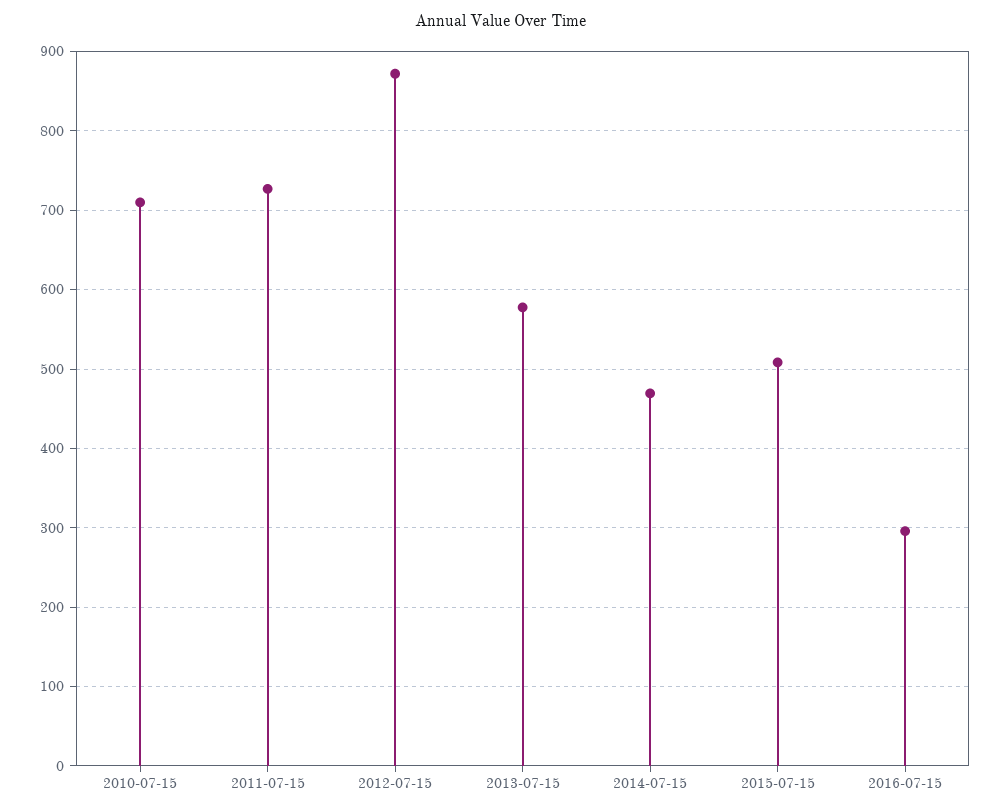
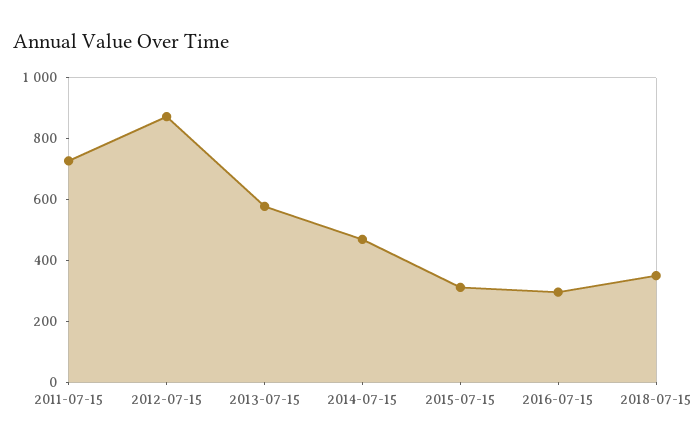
2010-07-15: 710 -> none
2015-07-15: 510 -> 300
2018-07-15: none -> 350

